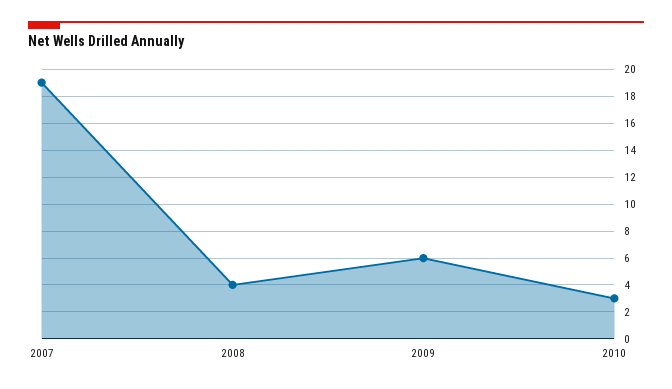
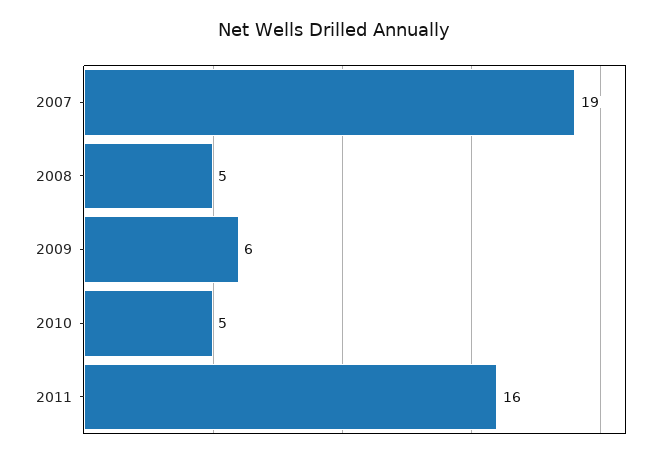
2008: 4 -> 5
2010: 3 -> 5
2011: none -> 16

